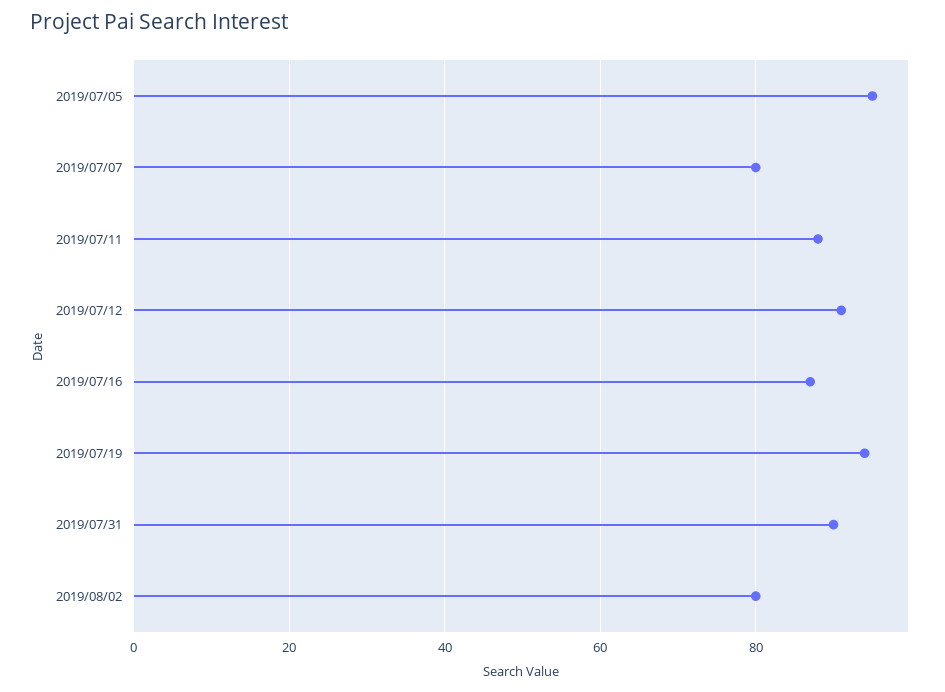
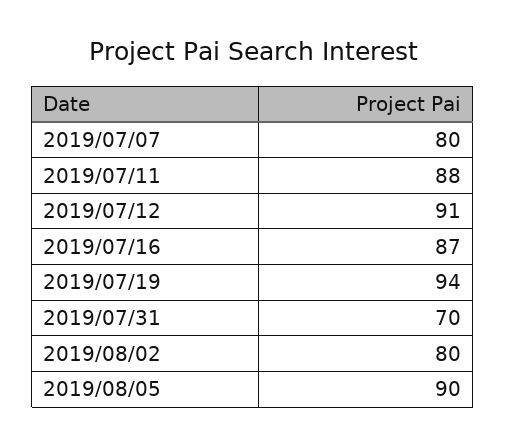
2019/07/05: 95 -> none
2019/07/31: 90 -> 70
2019/08/05: none -> 90

